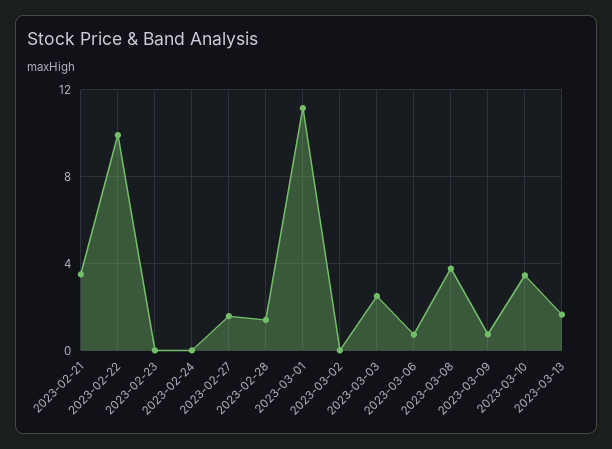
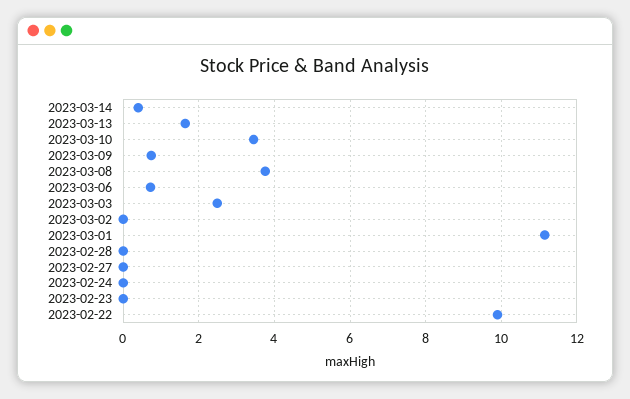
2023-02-21: 3.5 -> none
2023-02-27: 1.5 -> 0
2023-02-28: 1.5 -> 0
2023-03-14: none -> 0.4

